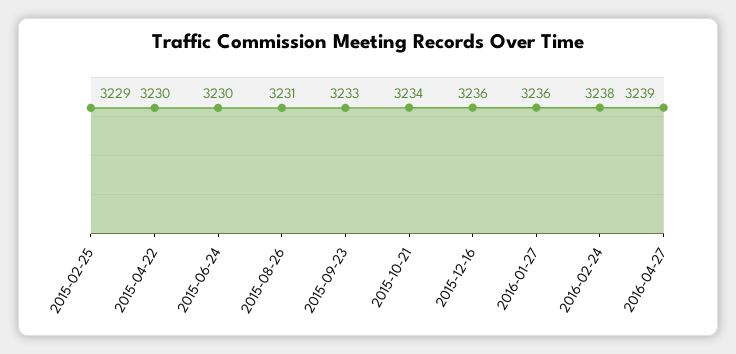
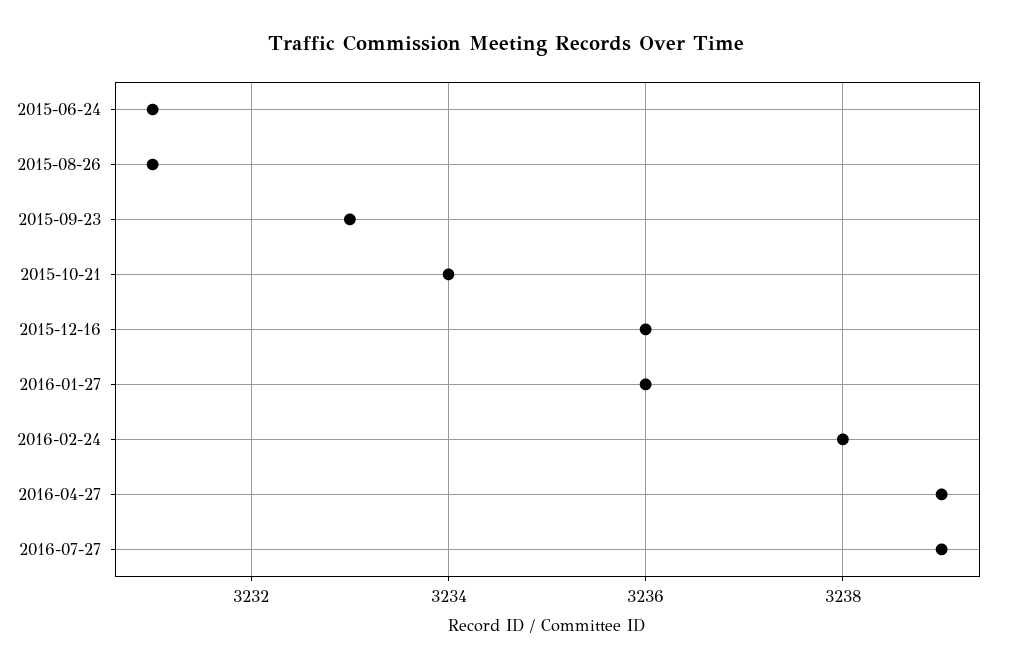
2015-02-25: 3229 -> none
2015-04-22: 3230 -> none
2015-06-24: 3230 -> 3231
2016-07-27: none -> 3239

